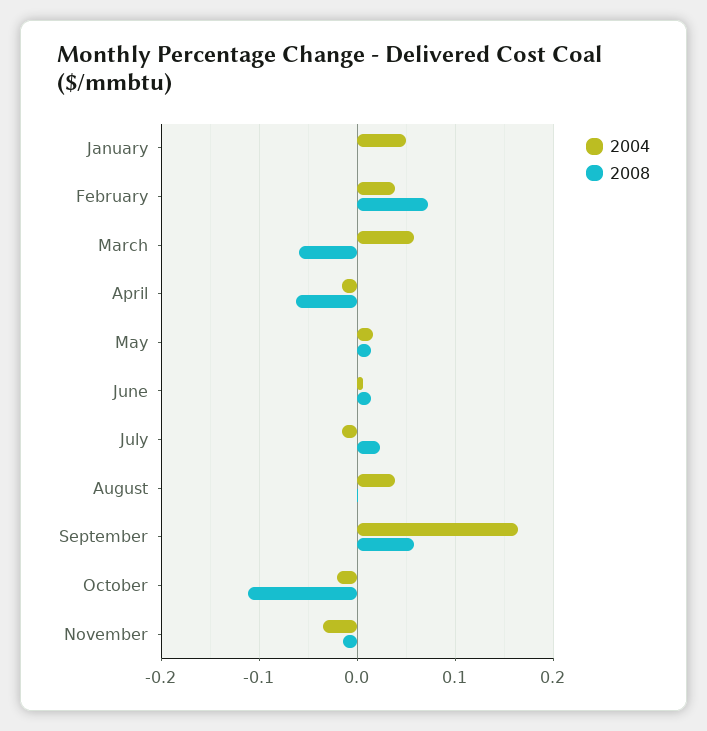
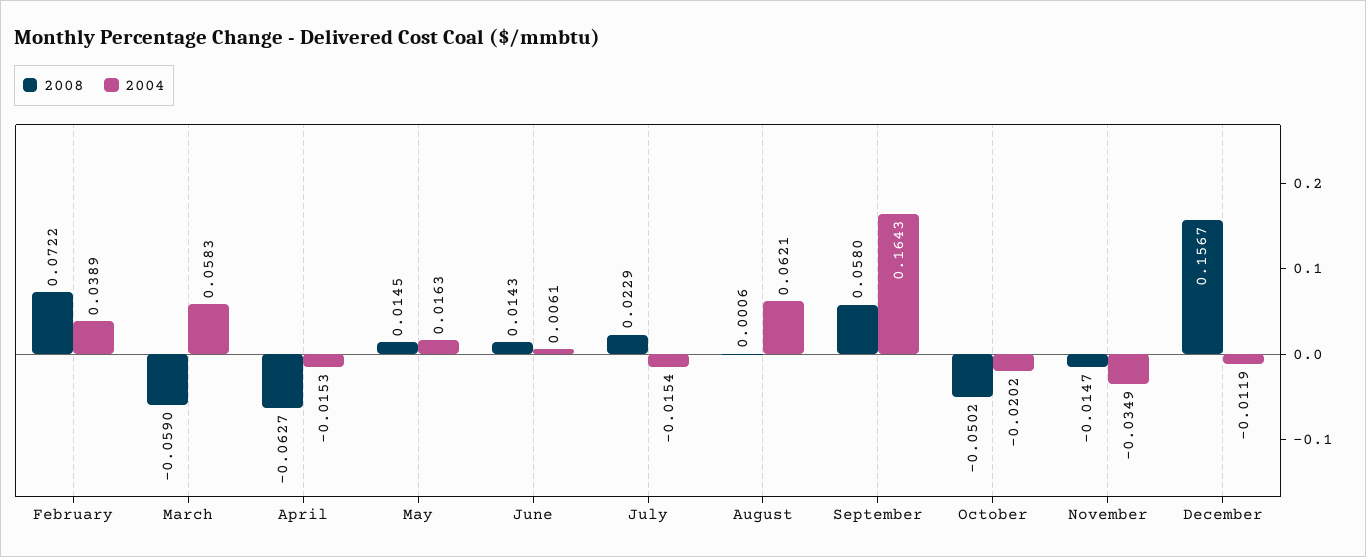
2004, January: 0.05 -> none
2008, January: 0 -> none
2004, August: 0.04 -> 0.0621
2008, October: -0.11 -> -0.0502
2008, December: none -> 0.1567
2004, December: none -> -0.0119

